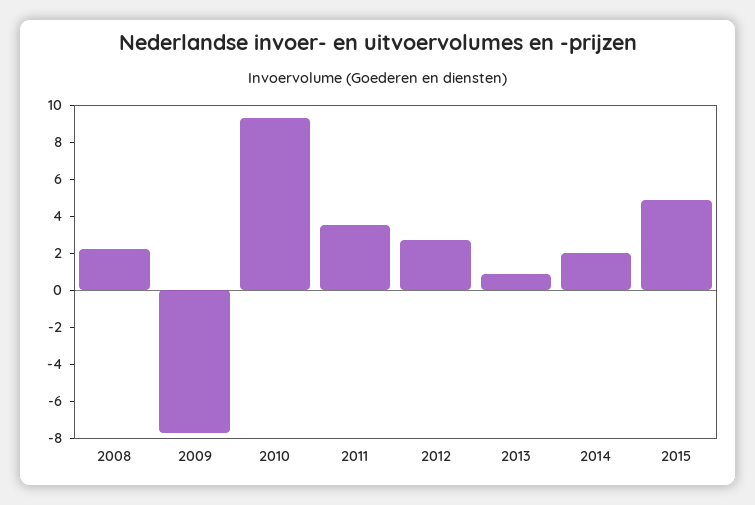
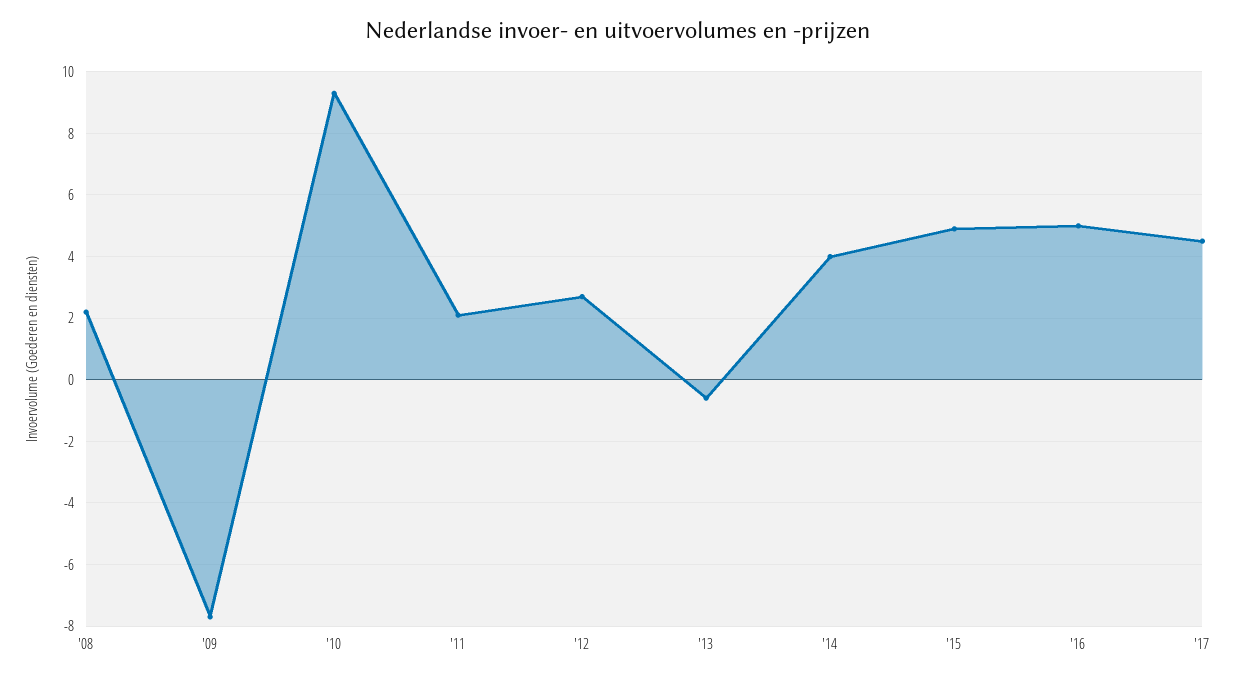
2011: 3.5 -> 2
2013: 1 -> -0.5
2014: 2 -> 4
'16: none -> 5
'17: none -> 4.5

